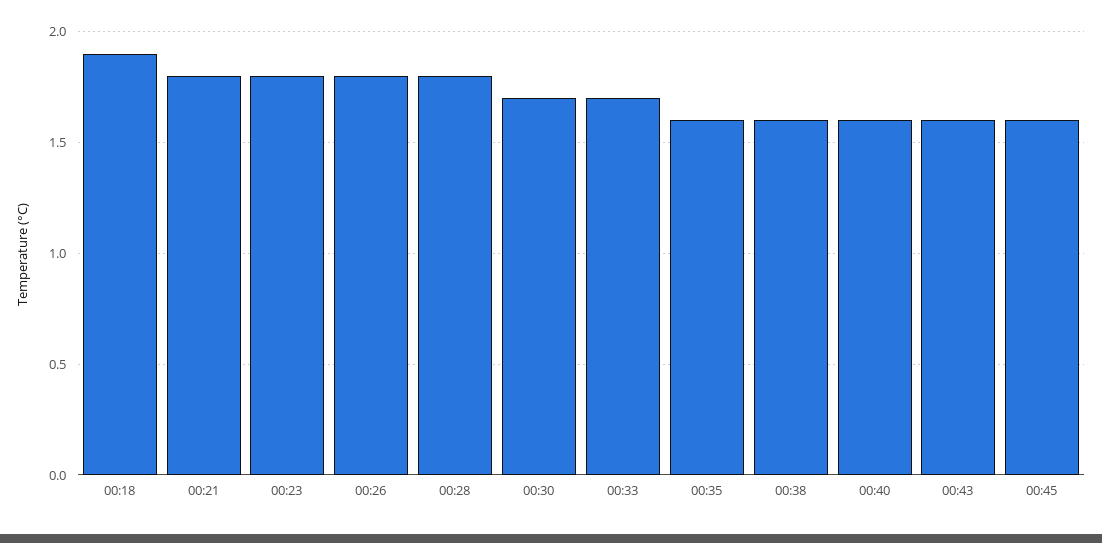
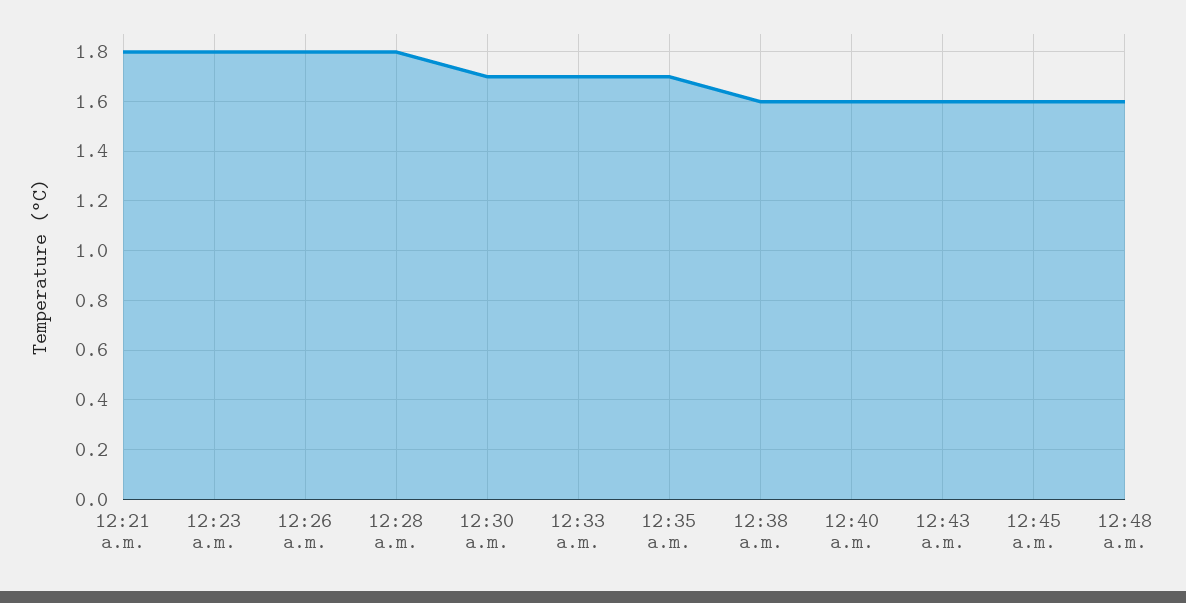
00:18: 1.9 -> none
00:35: 1.6 -> 1.7
12:48 a.m.: none -> 1.6

